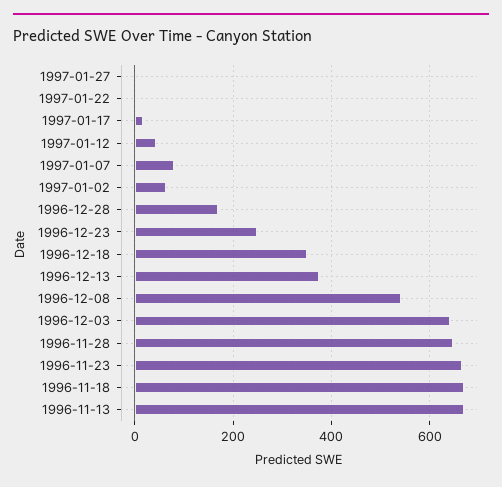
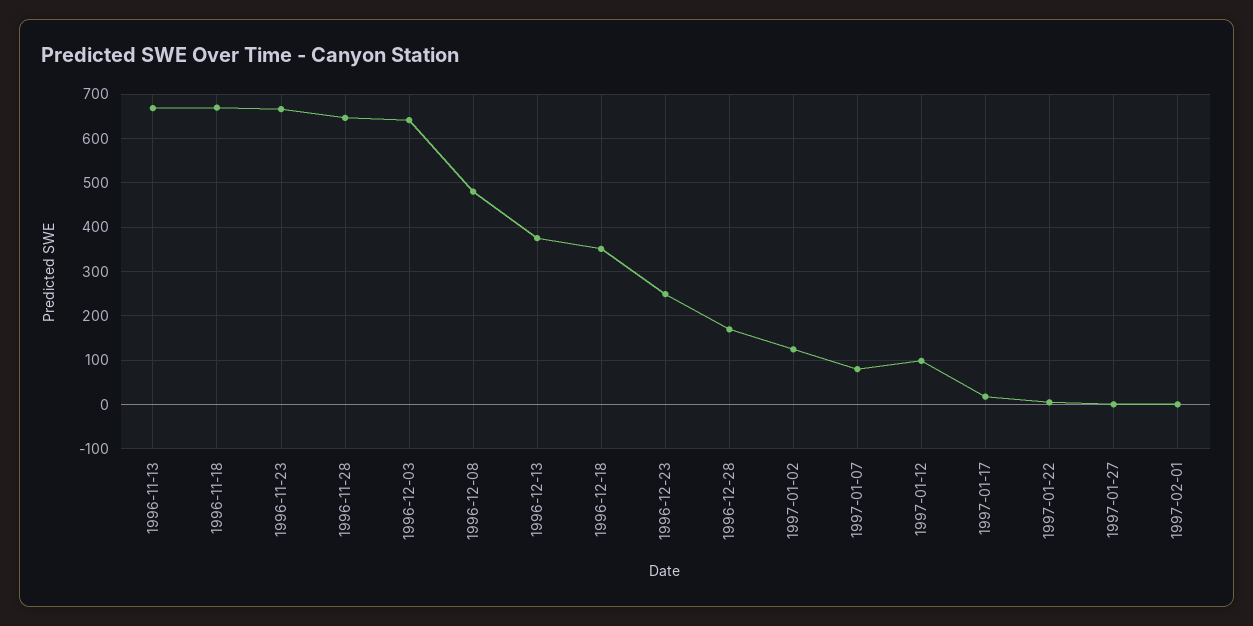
1997-01-12: 40 -> 100
1997-01-02: 60 -> 120
1996-12-08: 540 -> 480
1997-02-01: none -> 0

